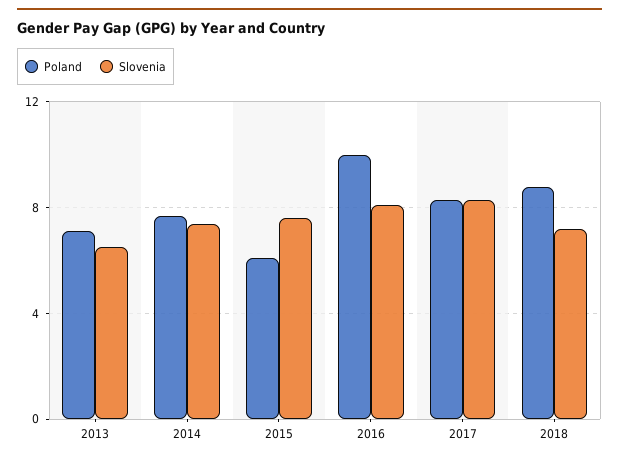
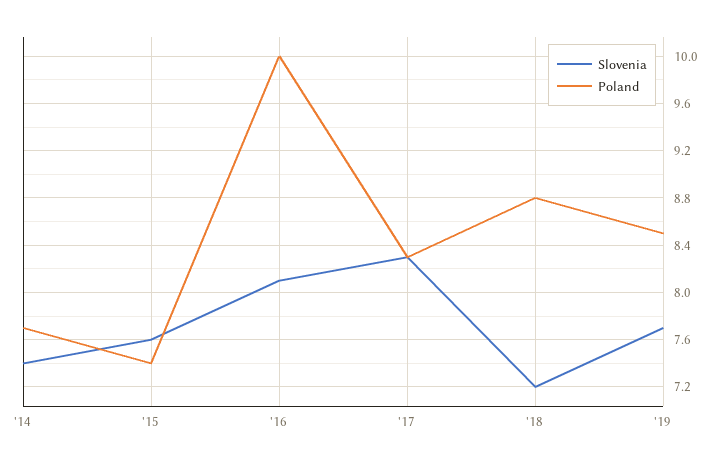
Poland, 2013: 7 -> none
Slovenia, 2013: 6.5 -> none
Poland, 2015: 6 -> 7.4
Slovenia, '19: none -> 7.7
Poland, '19: none -> 8.5

